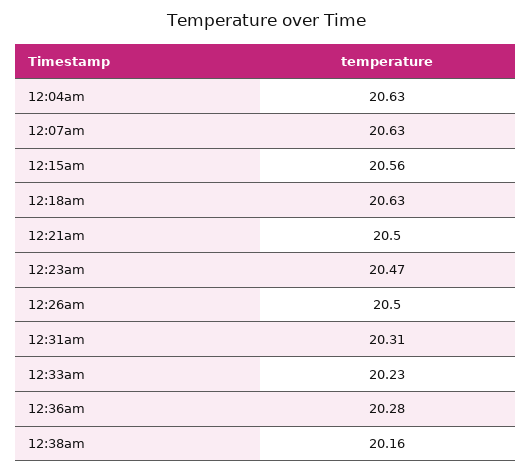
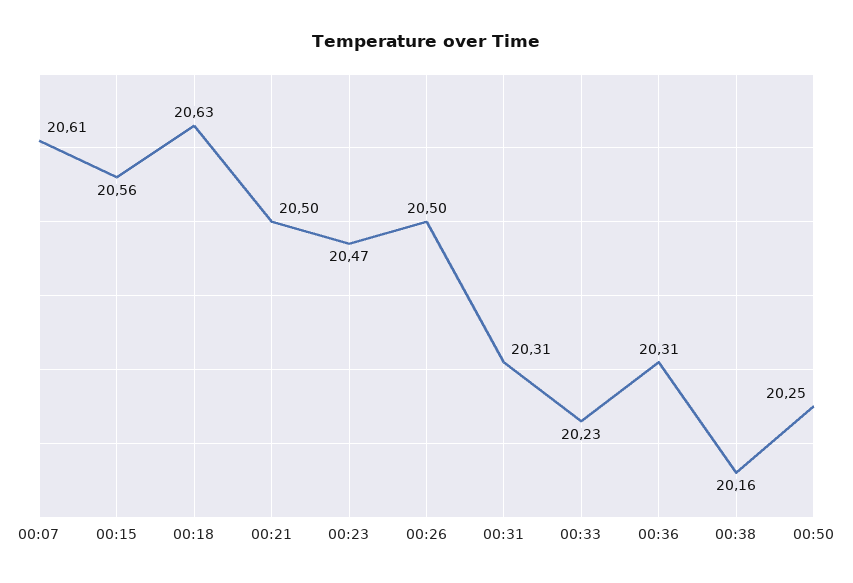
12:04am: 20.63 -> none
12:07am: 20.63 -> 20.61
12:36am: 20.28 -> 20.31
00:50: none -> 20.25

